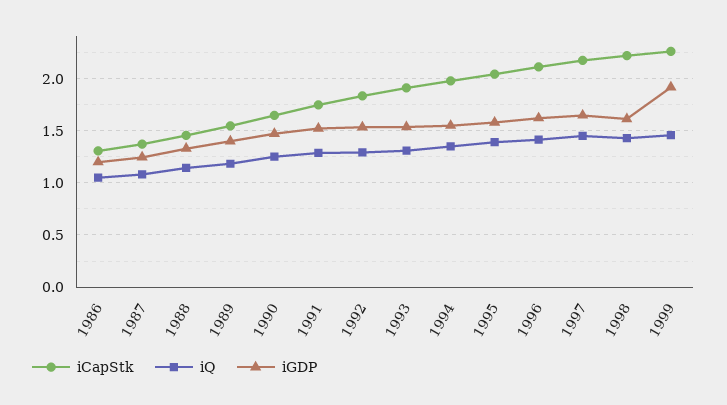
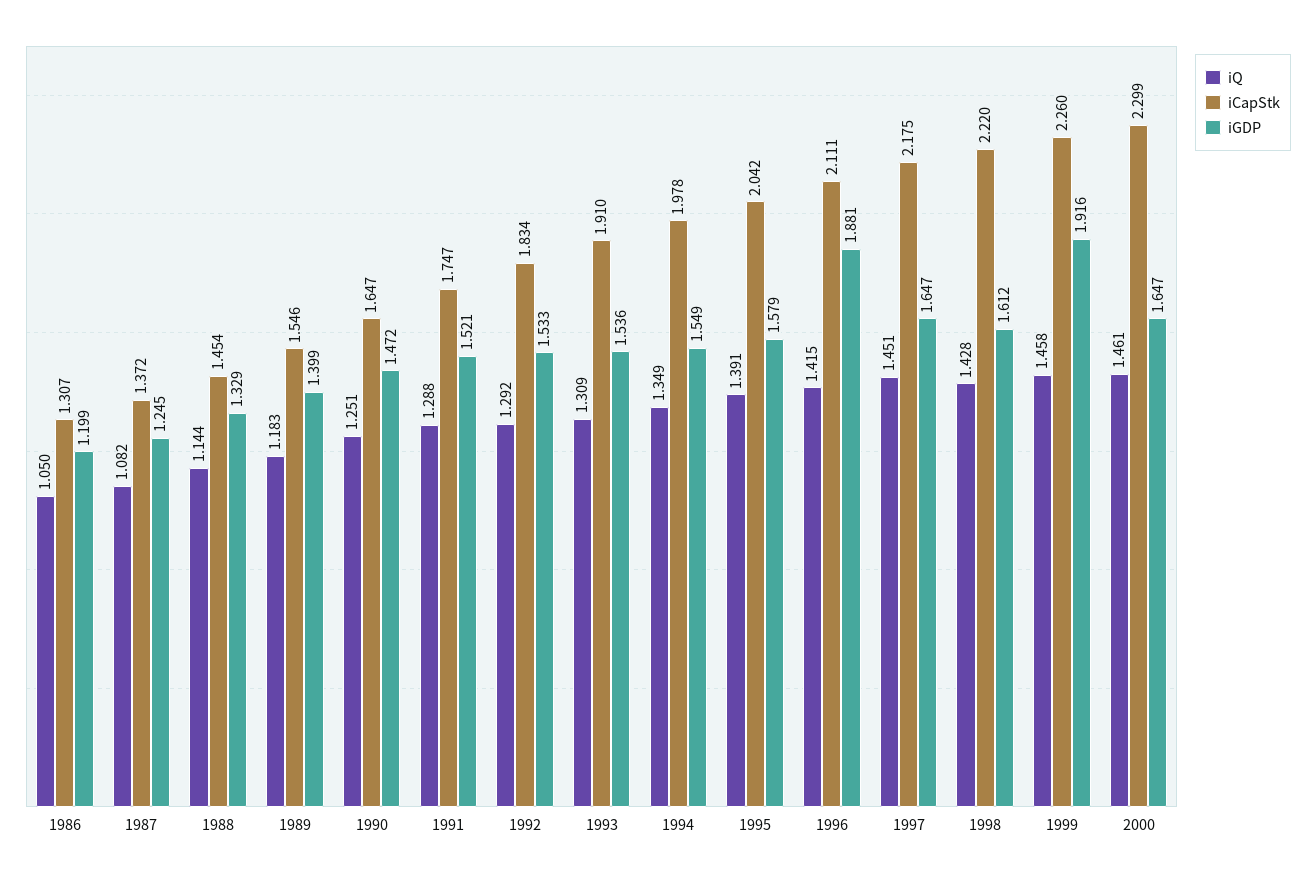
iGDP, 1996: 1.6 -> 1.881
iQ, 2000: none -> 1.461
iCapStk, 2000: none -> 2.299
iGDP, 2000: none -> 1.647

